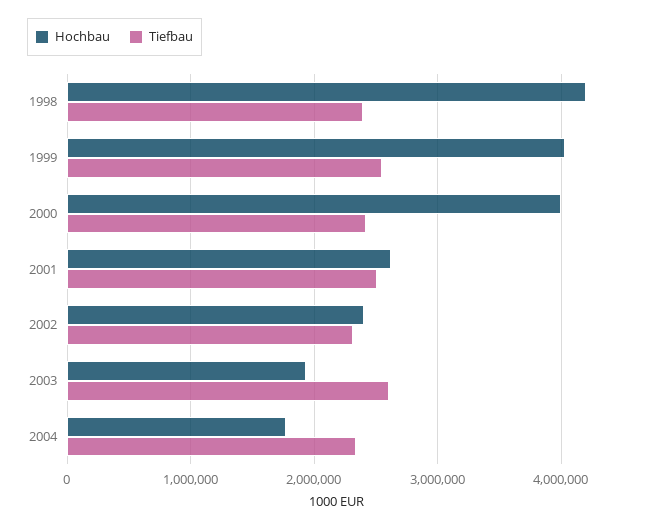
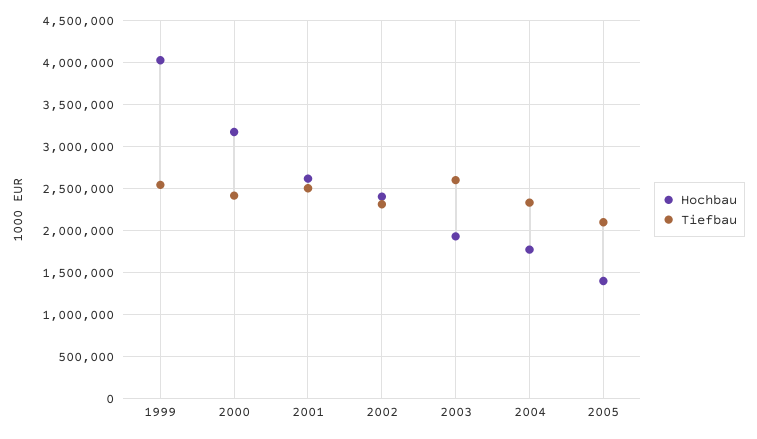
Hochbau, 1998: 4200000 -> none
Tiefbau, 1998: 2400000 -> none
Hochbau, 2000: 4000000 -> 3200000
Hochbau, 2005: none -> 1400000
Tiefbau, 2005: none -> 2100000

